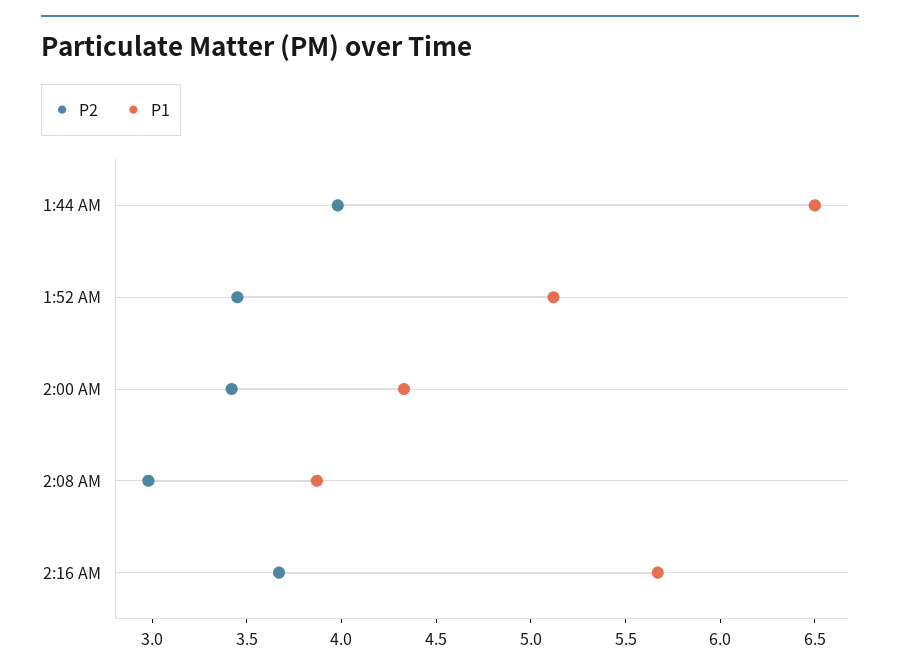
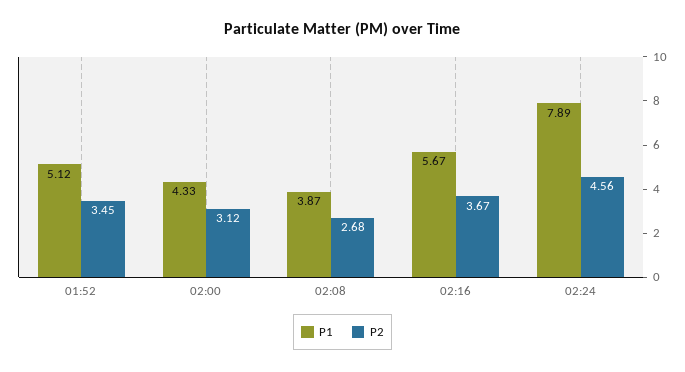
P2, 1:44 AM: 4 -> none
P1, 1:44 AM: 6.5 -> none
P2, 2:00 AM: 3.4 -> 3.12
P2, 2:08 AM: 3 -> 2.68
P1, 02:24: none -> 7.89
P2, 02:24: none -> 4.56

